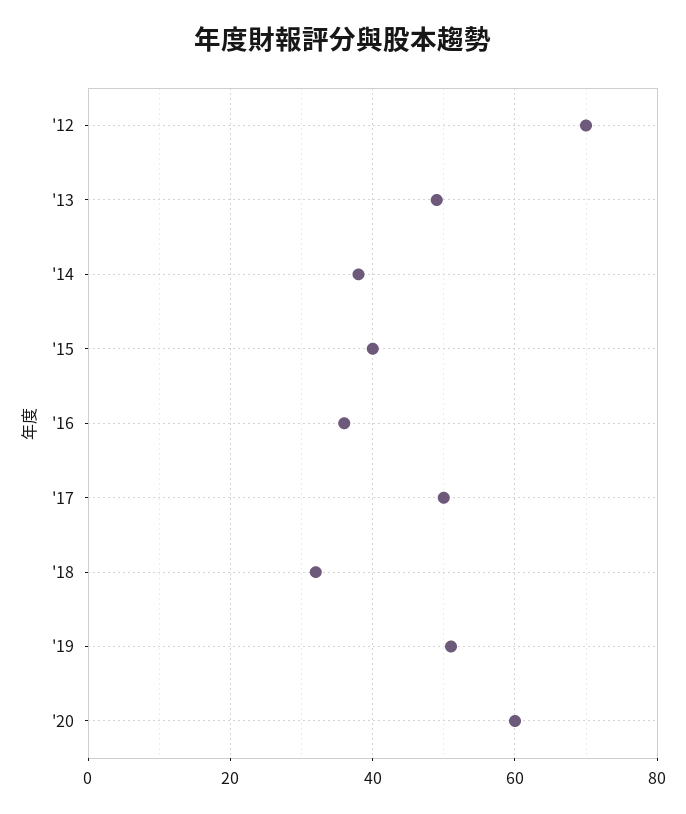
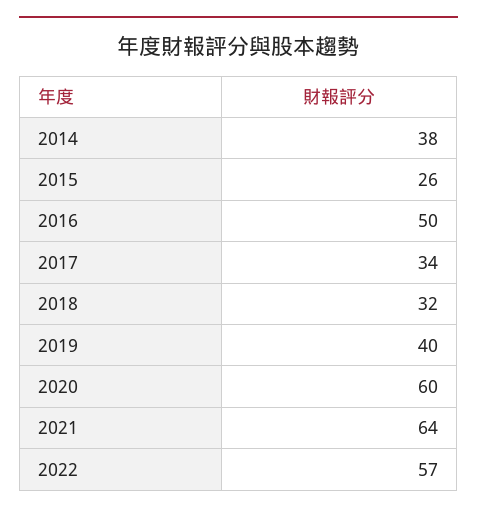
'12: 70 -> none
'13: 50 -> none
'15: 40 -> 26
'16: 35 -> 50
'17: 50 -> 34
'19: 50 -> 40
2021: none -> 64
2022: none -> 57

